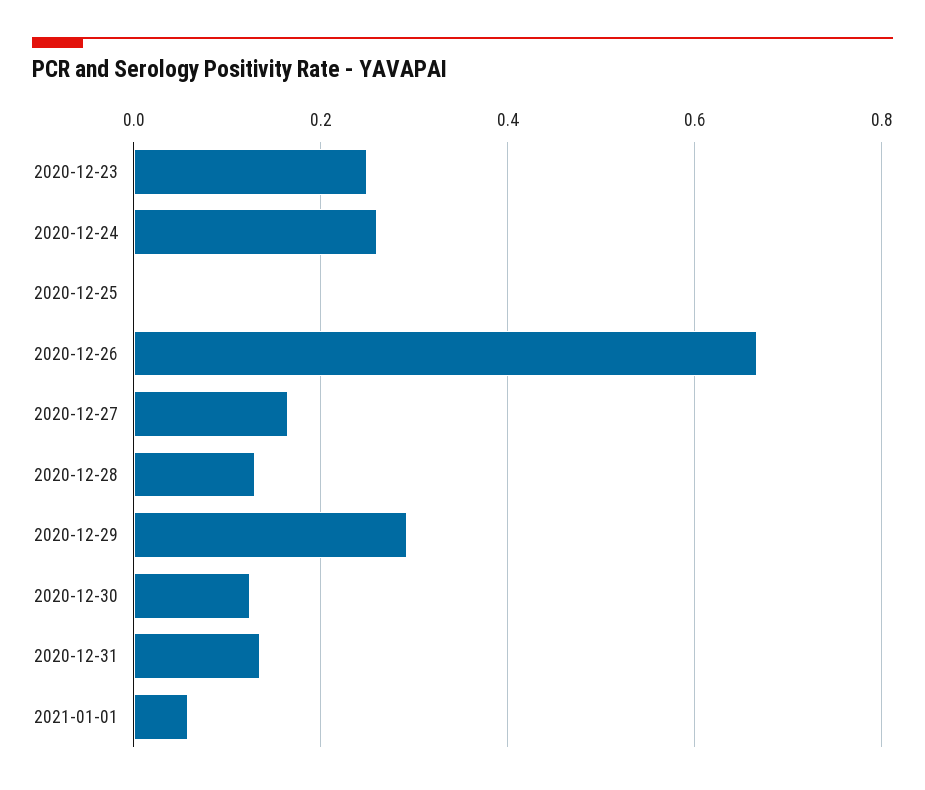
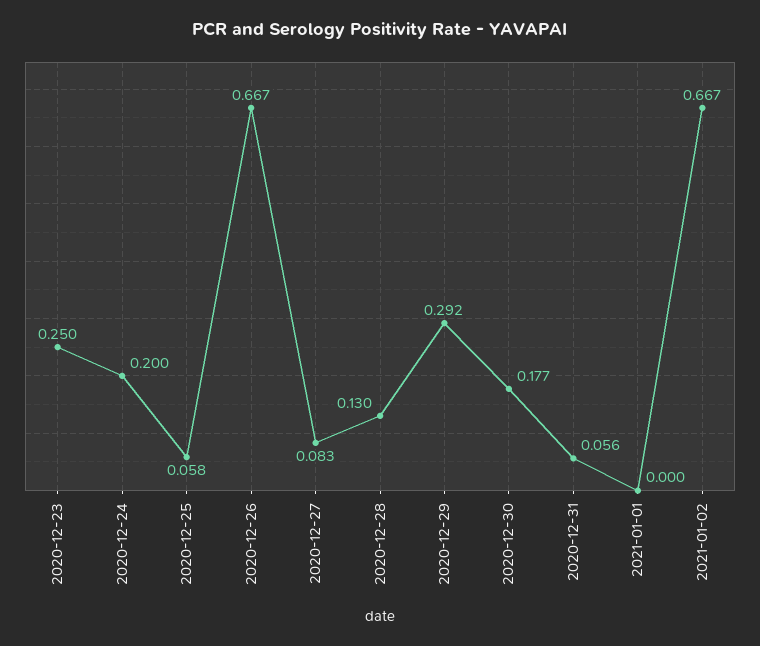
2020-12-24: 0.26 -> 0.2
2020-12-25: 0 -> 0.058
2020-12-27: 0.16 -> 0.083
2020-12-30: 0.12 -> 0.177
2020-12-31: 0.14 -> 0.056
2021-01-01: 0.06 -> 0
2021-01-02: none -> 0.667

